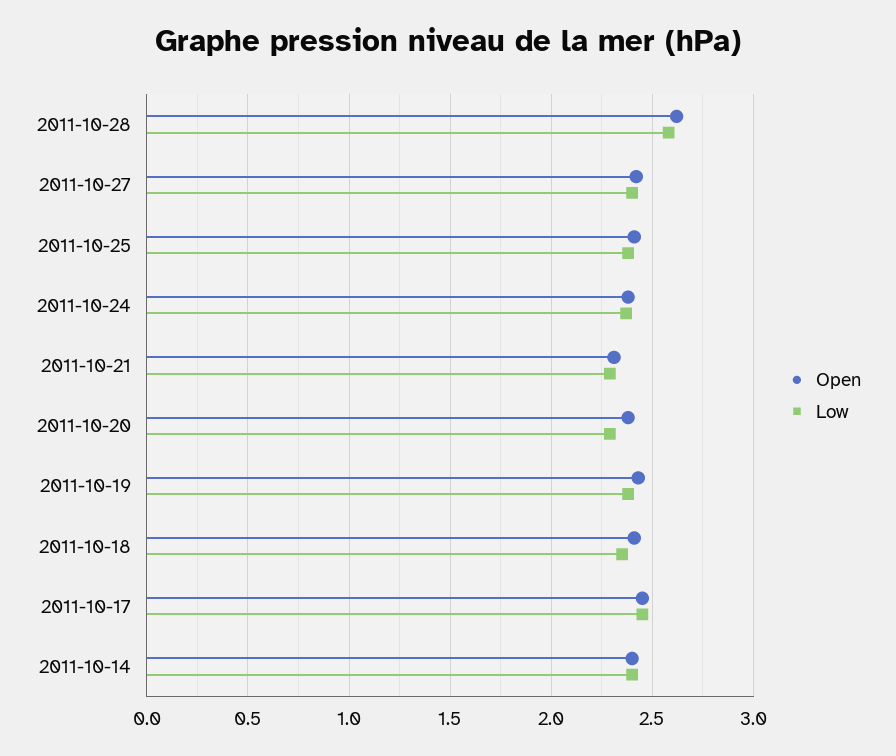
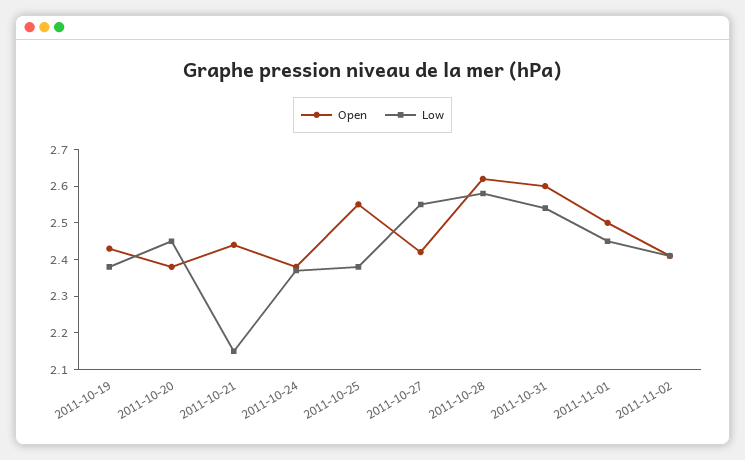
Low, 2011-10-27: 2.4 -> 2.55
Open, 2011-10-25: 2.4 -> 2.55
Open, 2011-10-21: 2.3 -> 2.45
Low, 2011-10-21: 2.3 -> 2.15
Low, 2011-10-20: 2.3 -> 2.45
Open, 2011-10-18: 2.4 -> none
Low, 2011-10-18: 2.35 -> none
Open, 2011-10-17: 2.45 -> none
Low, 2011-10-17: 2.45 -> none
Open, 2011-10-14: 2.4 -> none
Low, 2011-10-14: 2.4 -> none
Open, 2011-10-31: none -> 2.6
Low, 2011-10-31: none -> 2.55
Open, 2011-11-01: none -> 2.5
Low, 2011-11-01: none -> 2.45
Open, 2011-11-02: none -> 2.4
Low, 2011-11-02: none -> 2.4

